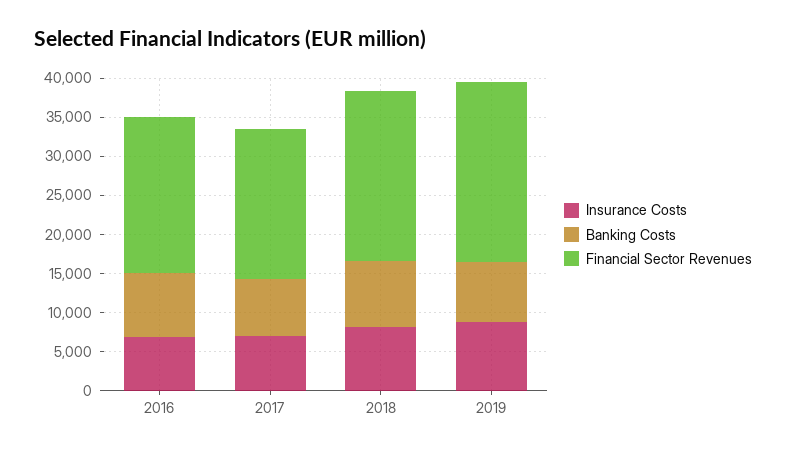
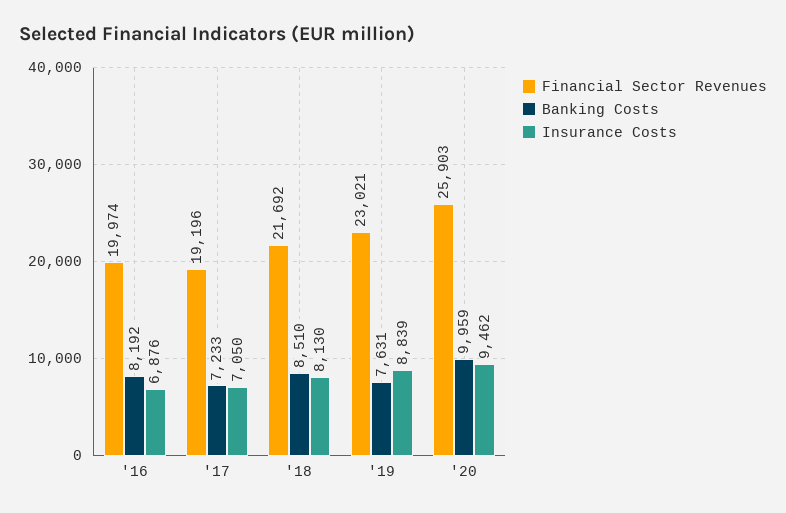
Financial Sector Revenues, '20: none -> 25903
Banking Costs, '20: none -> 9959
Insurance Costs, '20: none -> 9462

